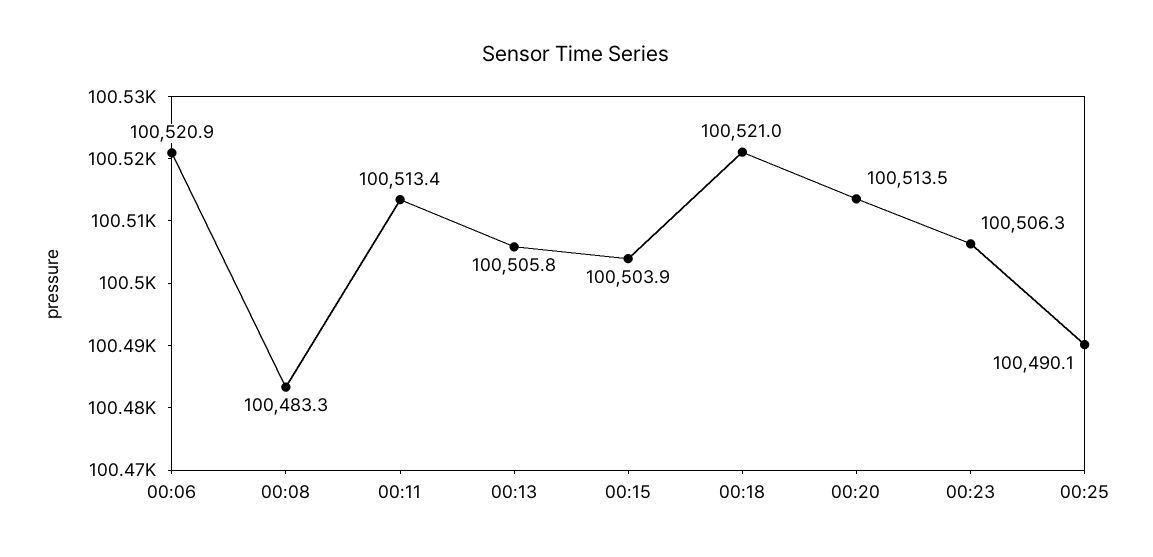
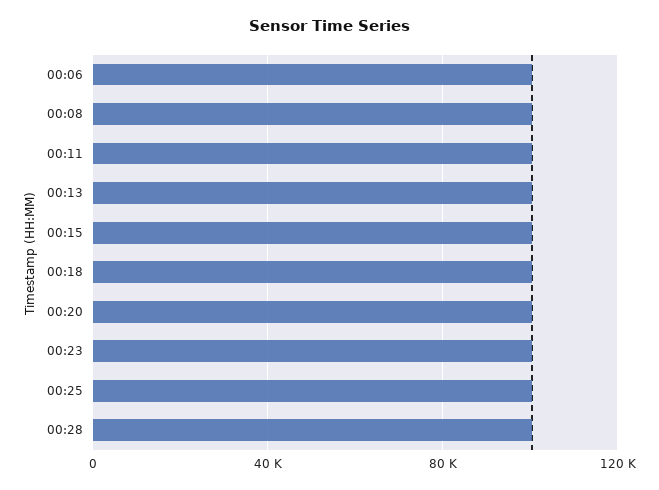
00:28: none -> 100000

